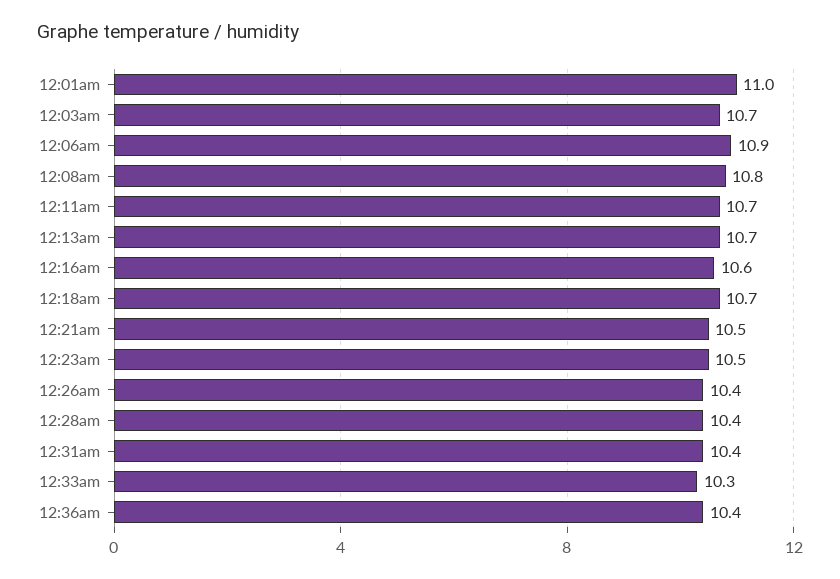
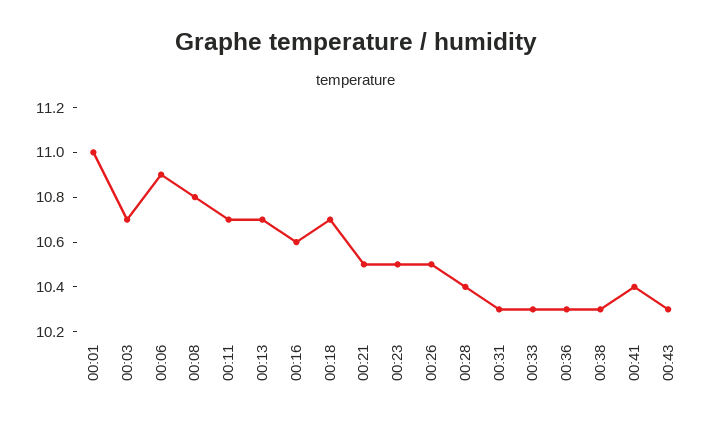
12:26am: 10.4 -> 10.5
12:31am: 10.4 -> 10.3
12:36am: 10.4 -> 10.3
00:38: none -> 10.3
00:41: none -> 10.4
00:43: none -> 10.3

